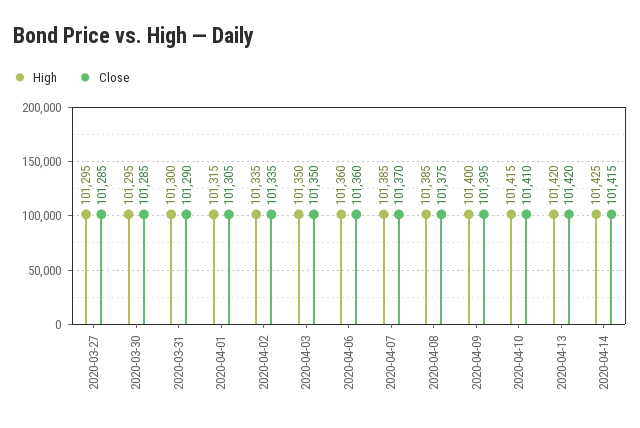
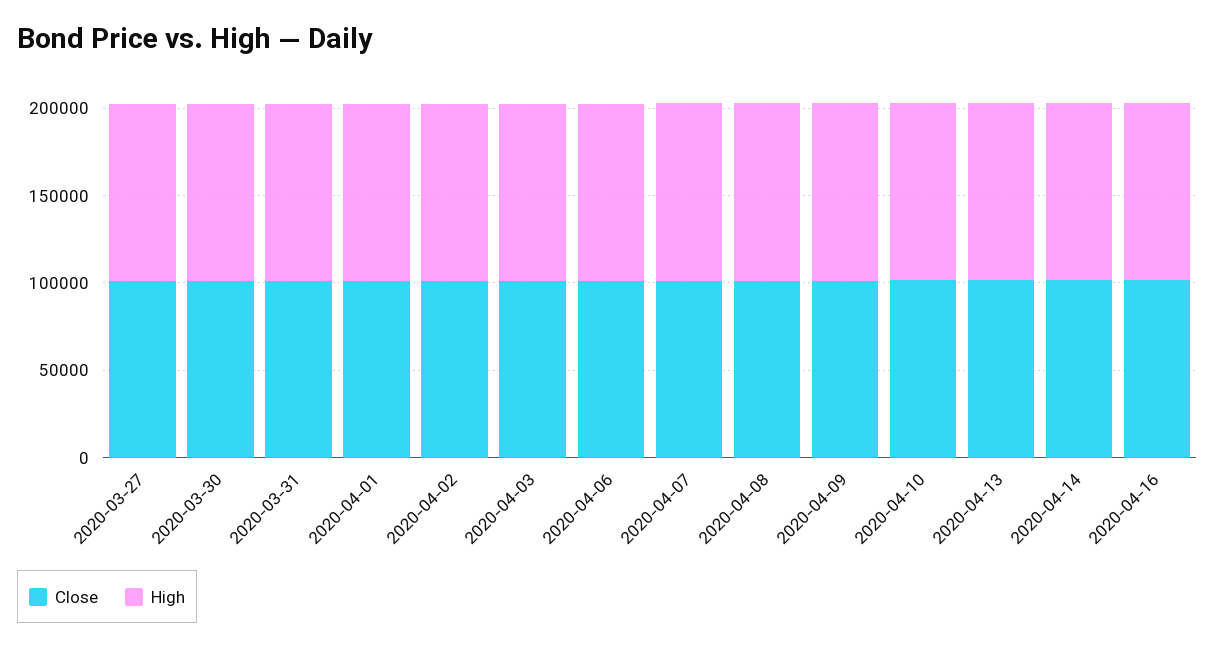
Close, 2020-04-16: none -> 100000
High, 2020-04-16: none -> 100000

